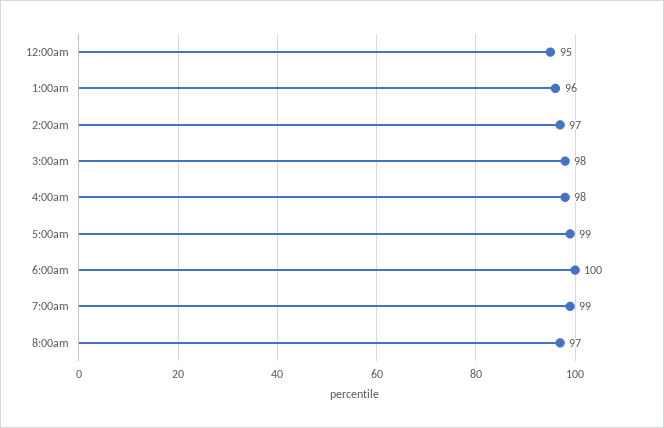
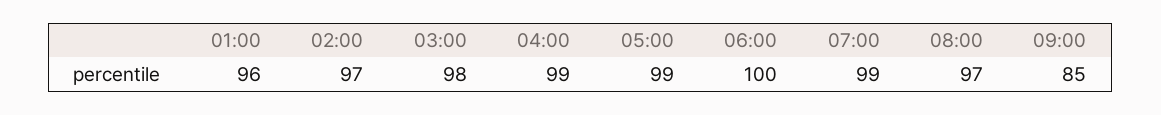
12:00am: 95 -> none
4:00am: 98 -> 99
09:00: none -> 85

